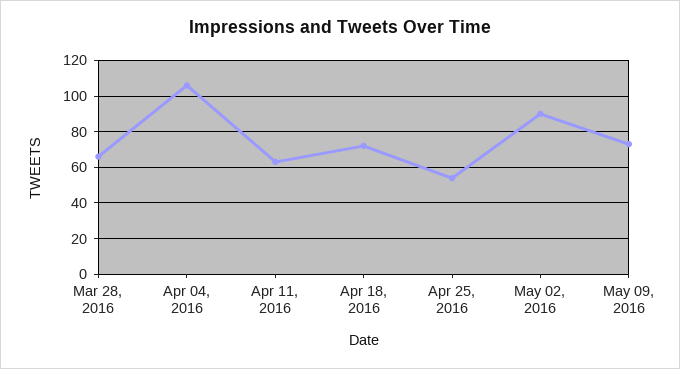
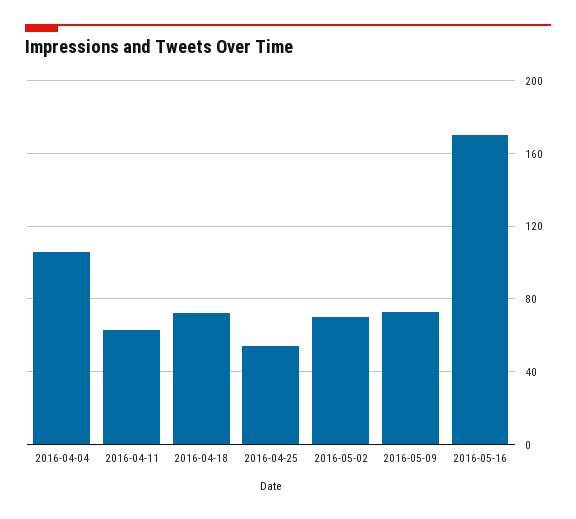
Mar 28, 2016: 65 -> none
May 02, 2016: 90 -> 70
2016-05-16: none -> 170

